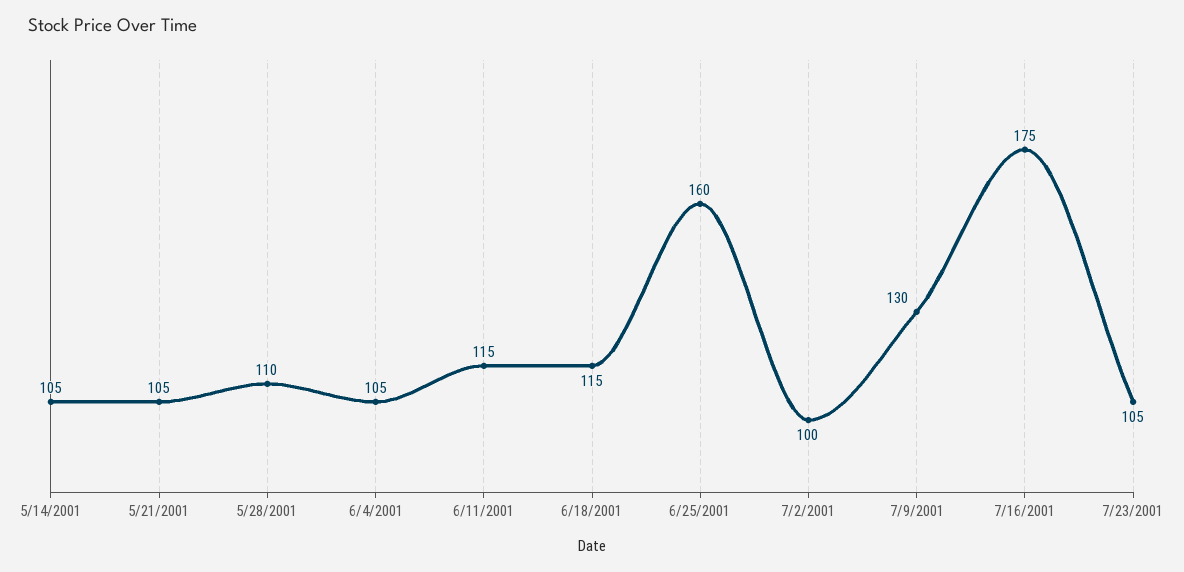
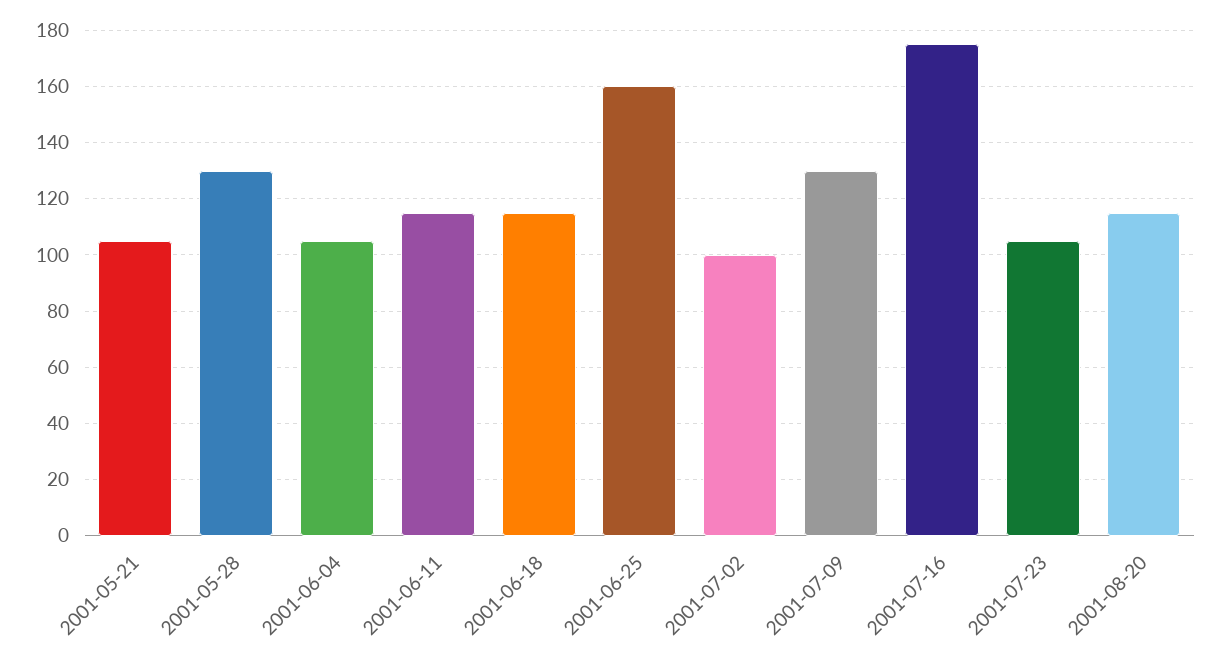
5/14/2001: 105 -> none
5/28/2001: 110 -> 130
2001-08-20: none -> 115

